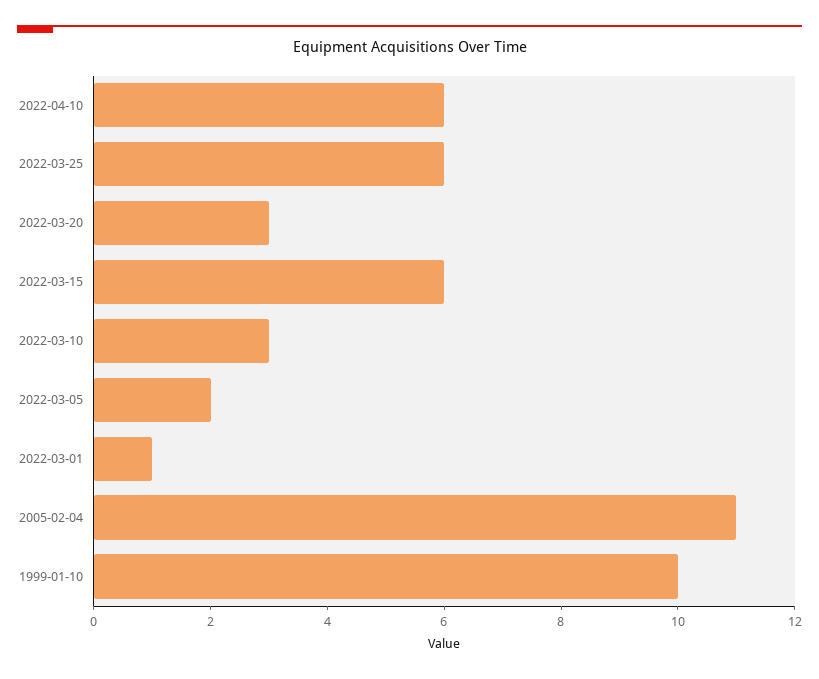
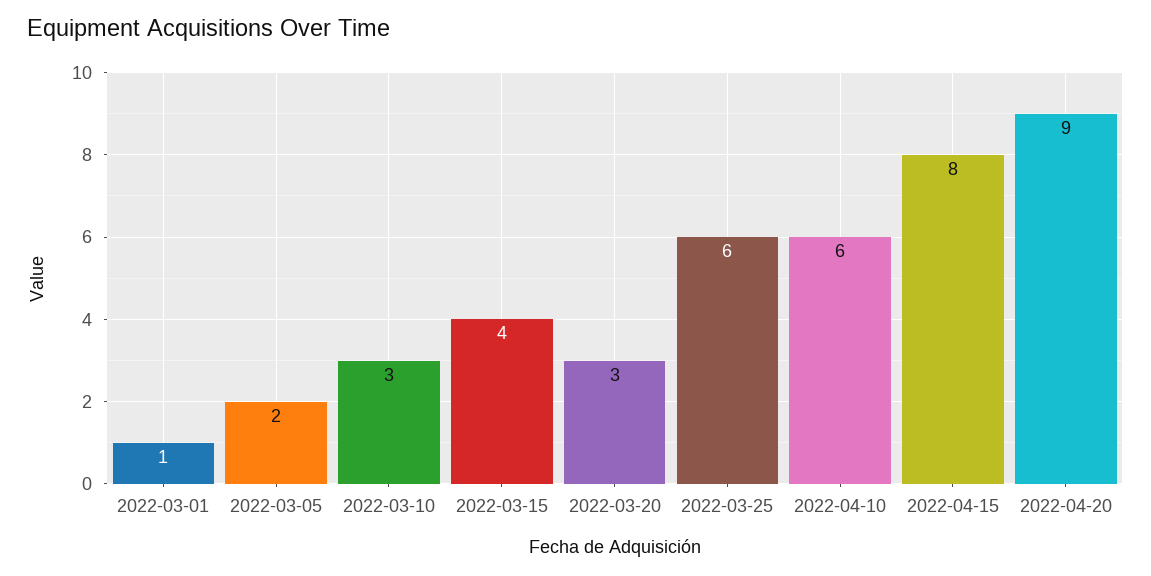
2022-03-15: 6 -> 4
2005-02-04: 11 -> none
1999-01-10: 10 -> none
2022-04-15: none -> 8
2022-04-20: none -> 9

